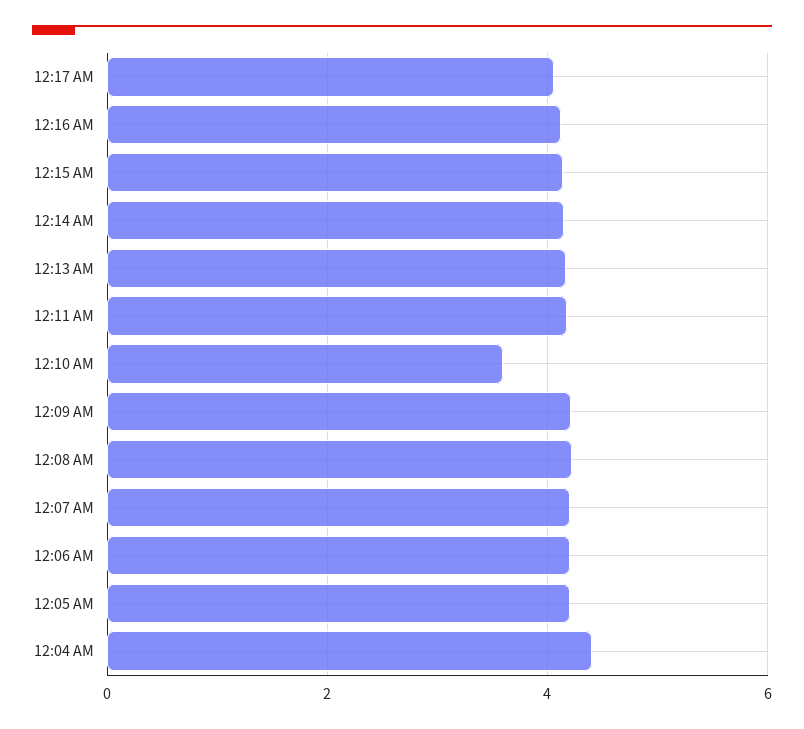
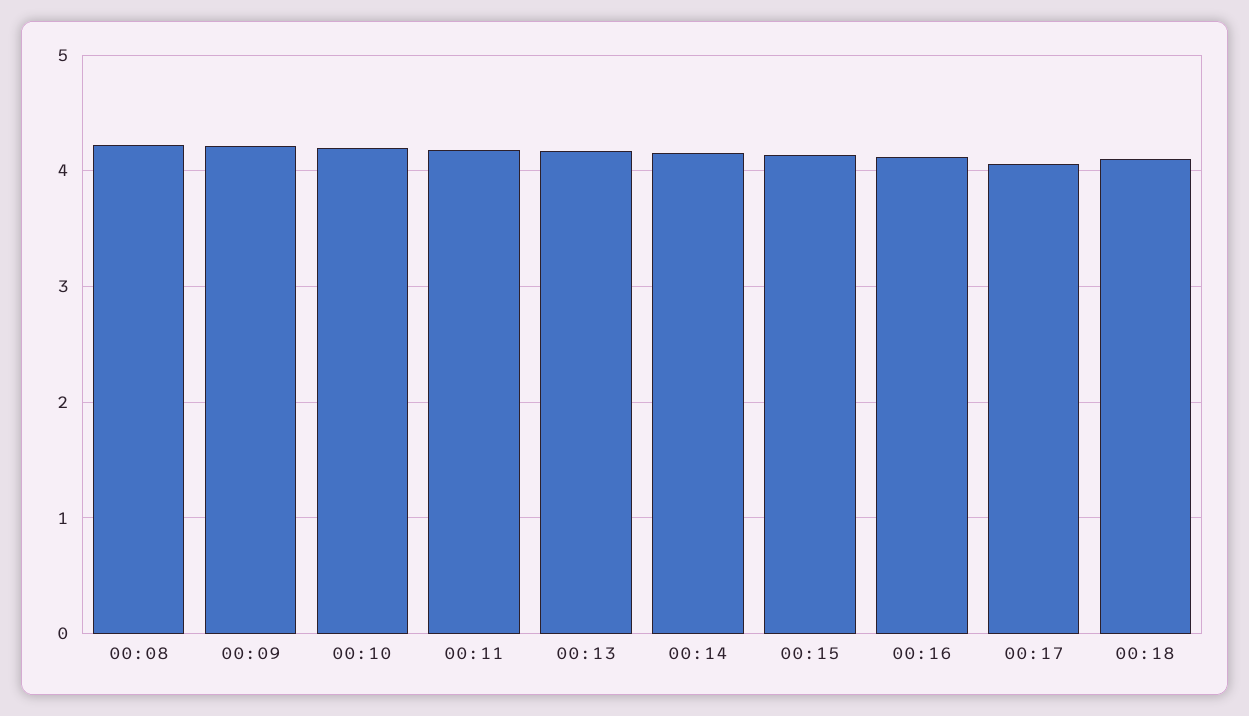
12:10 AM: 3.6 -> 4.2
12:07 AM: 4.2 -> none
12:06 AM: 4.2 -> none
12:05 AM: 4.2 -> none
12:04 AM: 4.4 -> none
00:18: none -> 4.1

